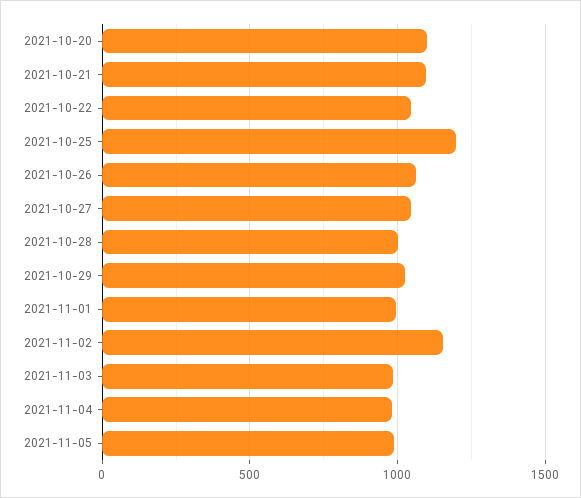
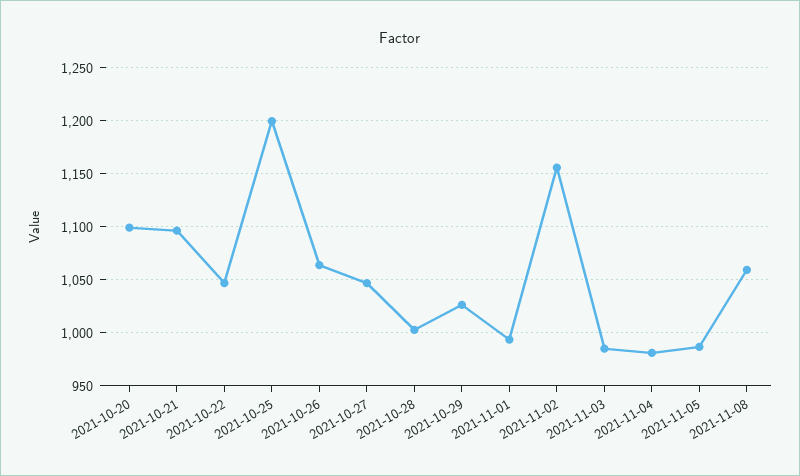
2021-11-08: none -> 1060

